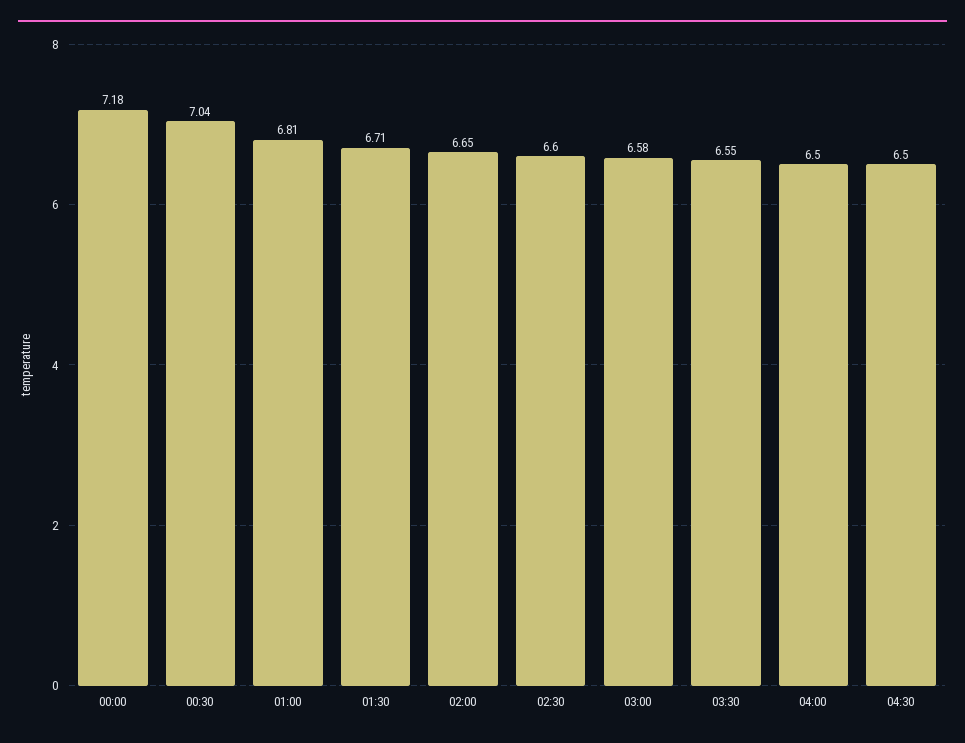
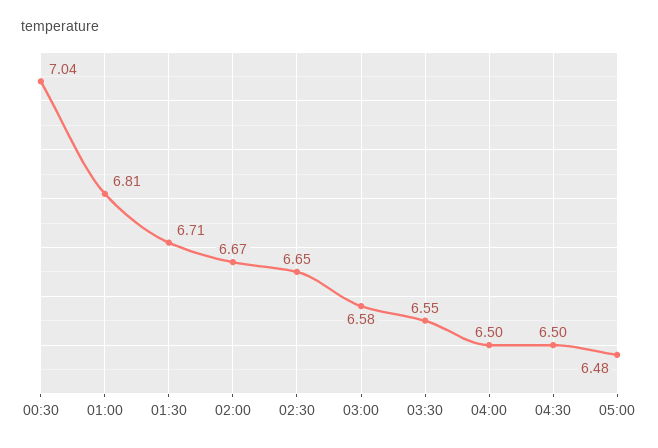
00:00: 7.18 -> none
02:00: 6.65 -> 6.67
02:30: 6.6 -> 6.65
05:00: none -> 6.48

